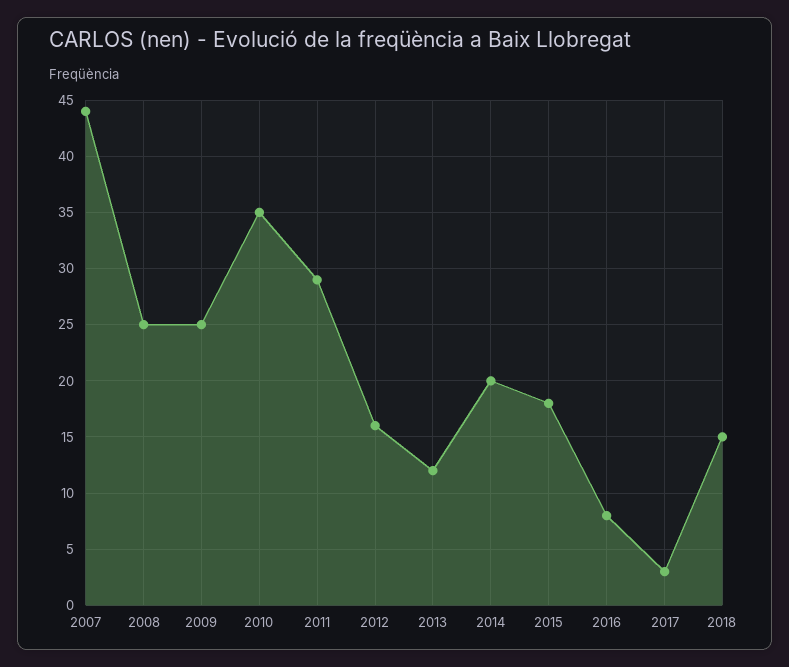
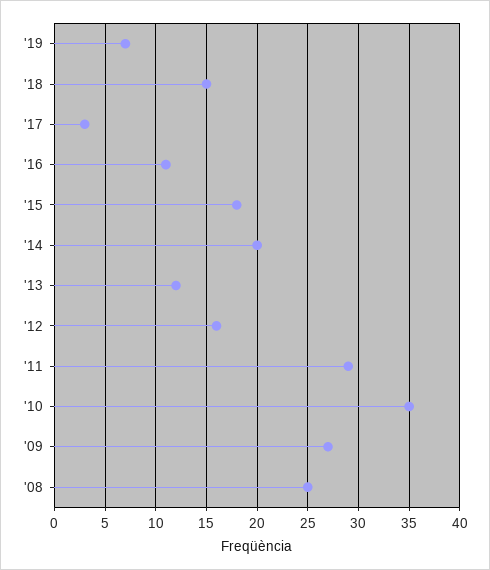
2007: 44 -> none
2009: 25 -> 27
2016: 8 -> 11
'19: none -> 7

